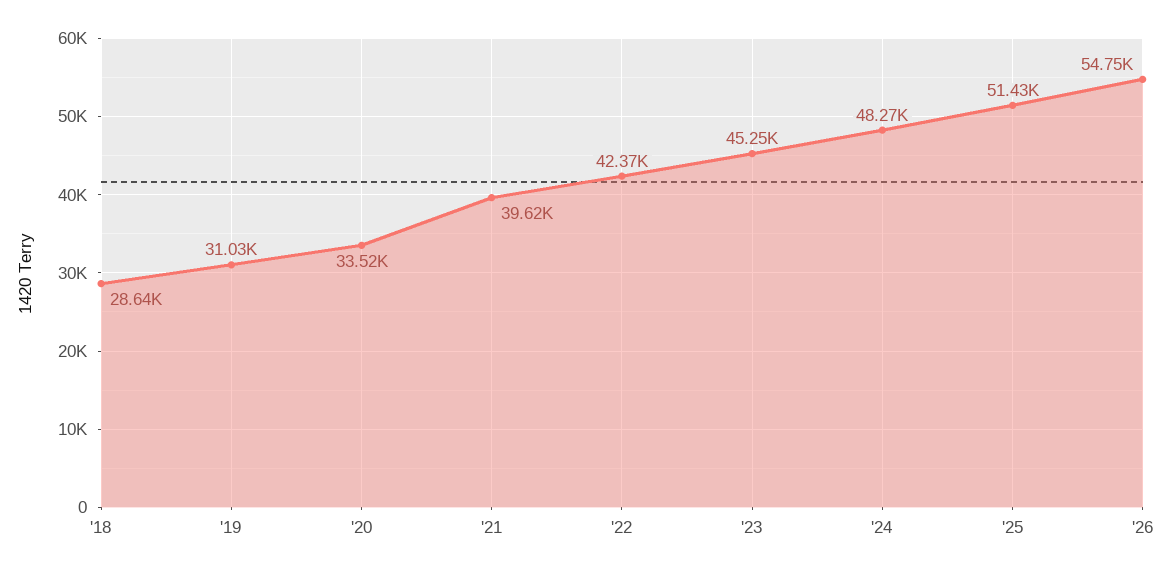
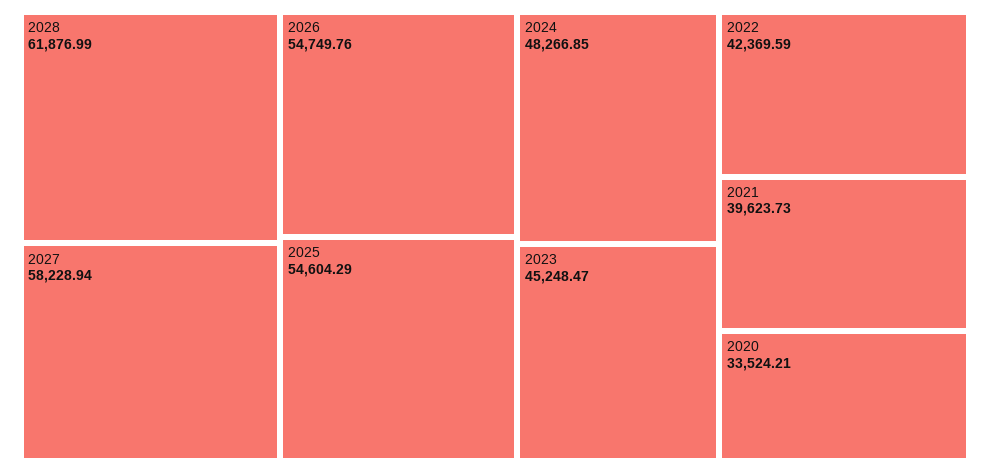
'18: 28640 -> none
'19: 31030 -> none
'25: 51430 -> 54604.29
2028: none -> 61876.99
2027: none -> 58228.94

